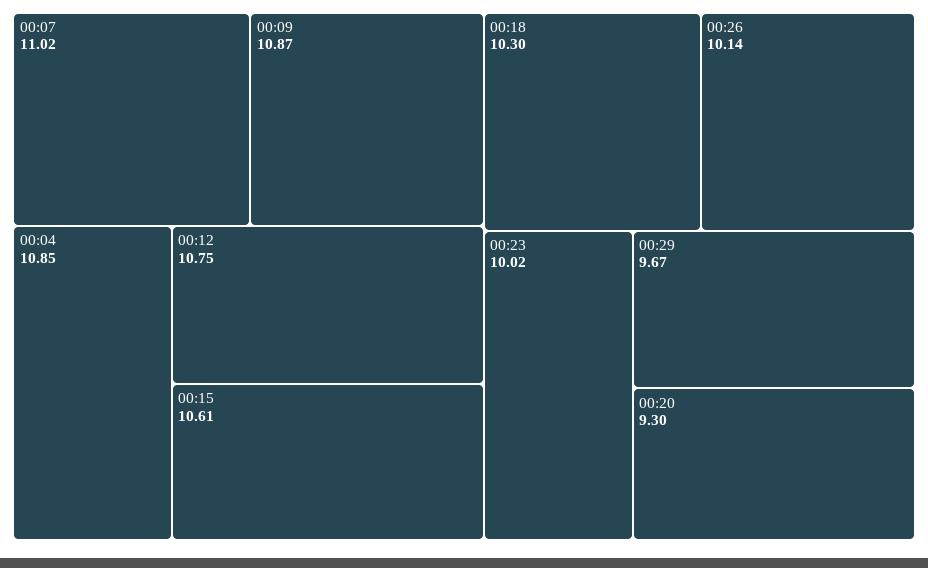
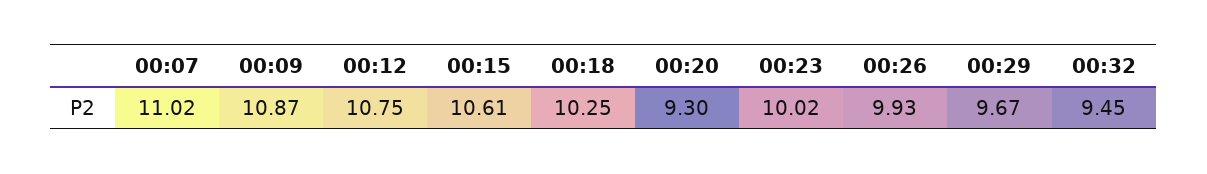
00:04: 10.85 -> none
00:18: 10.3 -> 10.25
00:26: 10.14 -> 9.93
00:32: none -> 9.45

